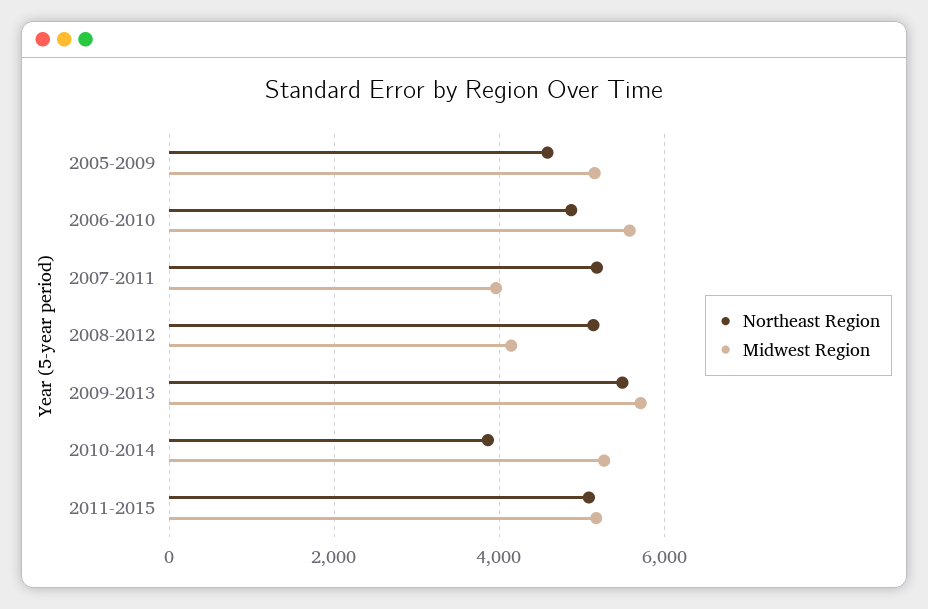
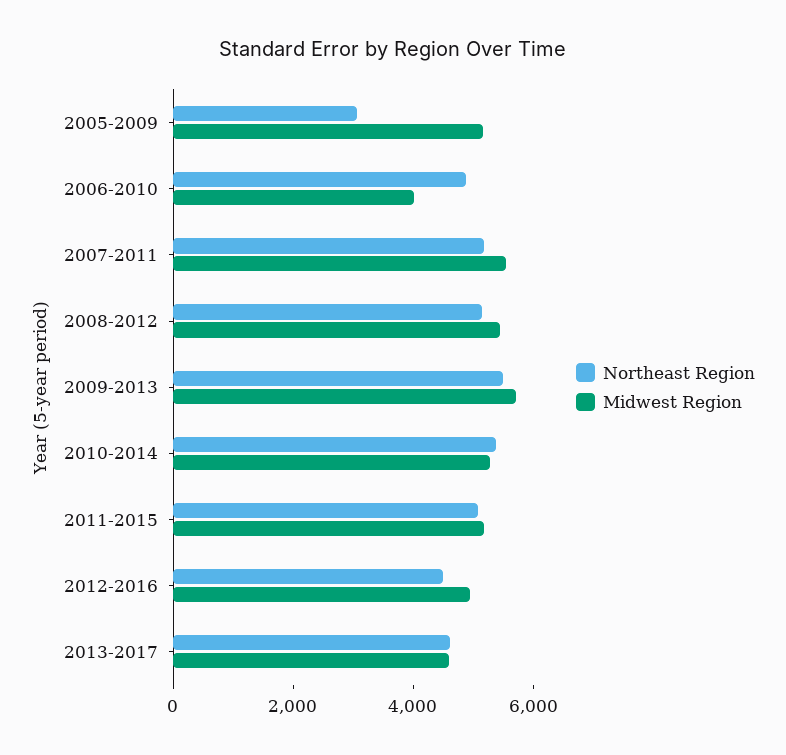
Northeast Region, 2005-2009: 4600 -> 3000
Midwest Region, 2006-2010: 5600 -> 4000
Midwest Region, 2007-2011: 4000 -> 5500
Midwest Region, 2008-2012: 4200 -> 5500
Northeast Region, 2010-2014: 3800 -> 5500
Northeast Region, 2012-2016: none -> 4500
Midwest Region, 2012-2016: none -> 5000
Northeast Region, 2013-2017: none -> 4500
Midwest Region, 2013-2017: none -> 4500

